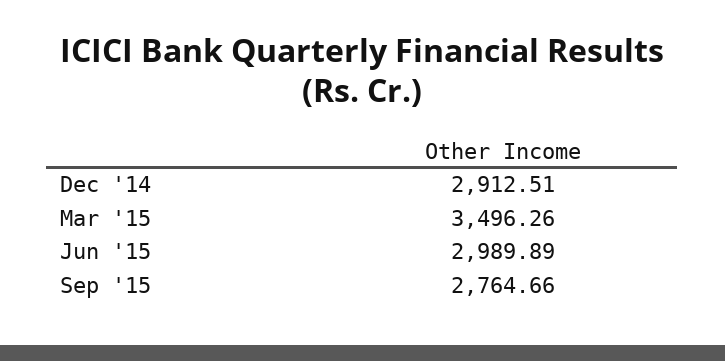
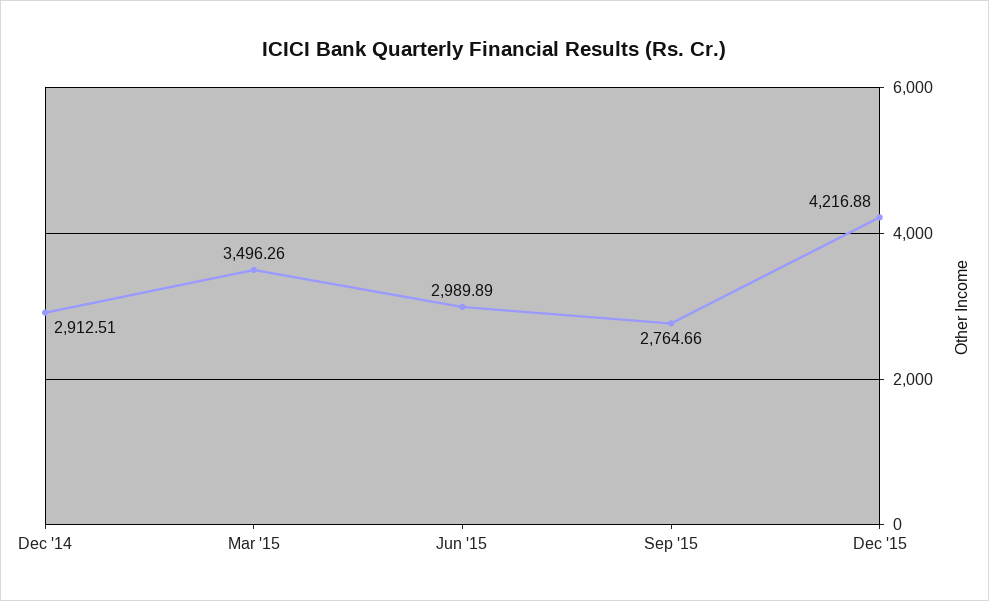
Dec '15: none -> 4216.88

